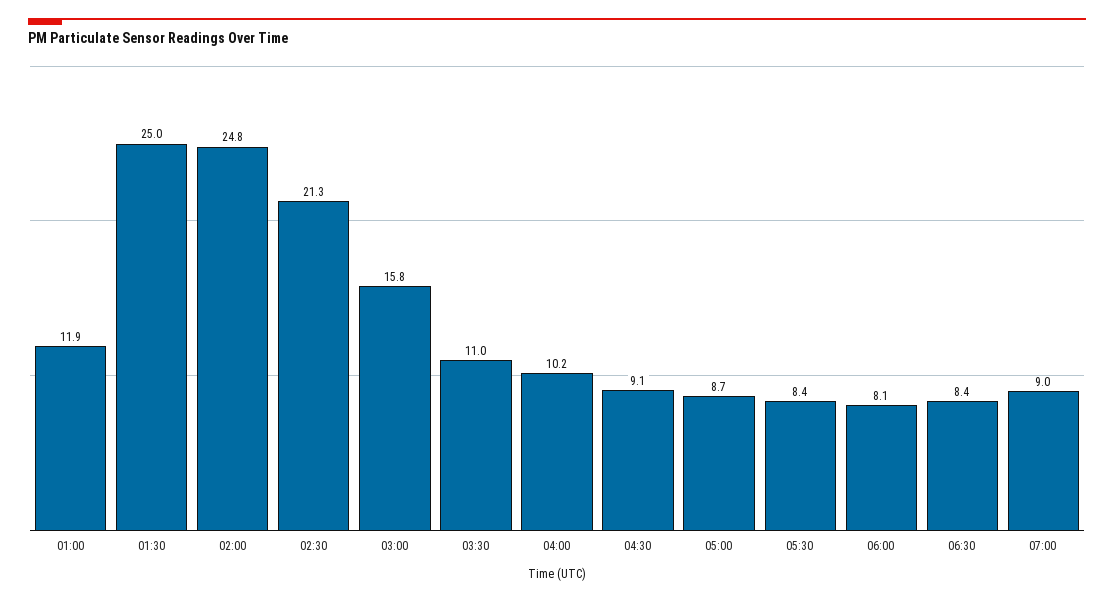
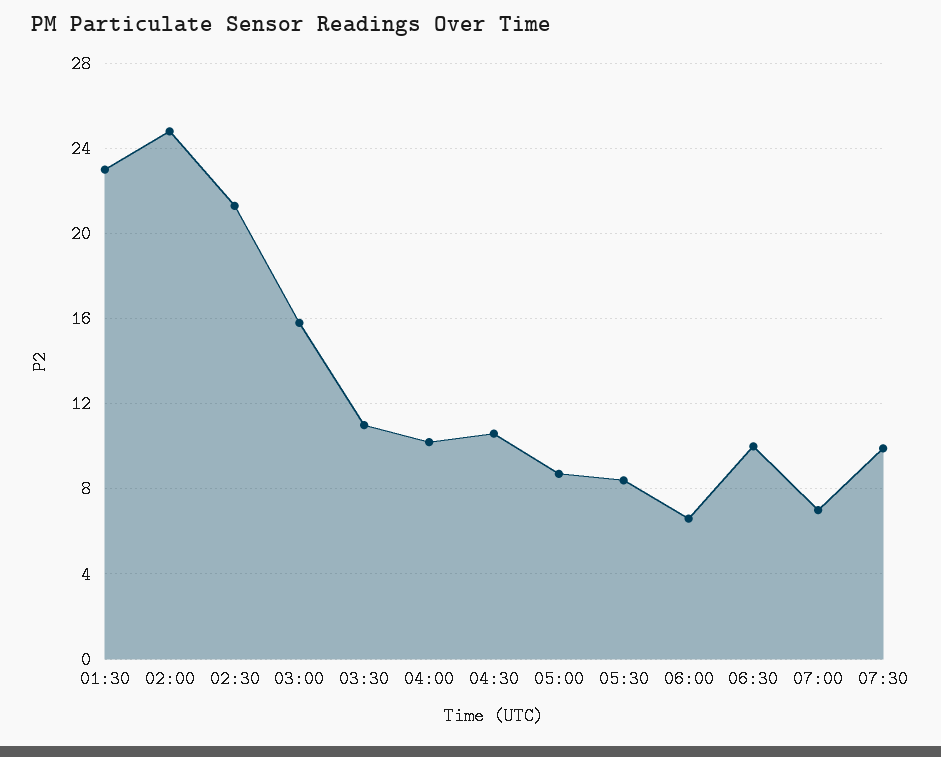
01:00: 11.9 -> none
01:30: 25 -> 23
04:30: 9.1 -> 10.5
06:00: 8.1 -> 6.5
06:30: 8.4 -> 10
07:00: 9 -> 7
07:30: none -> 10

